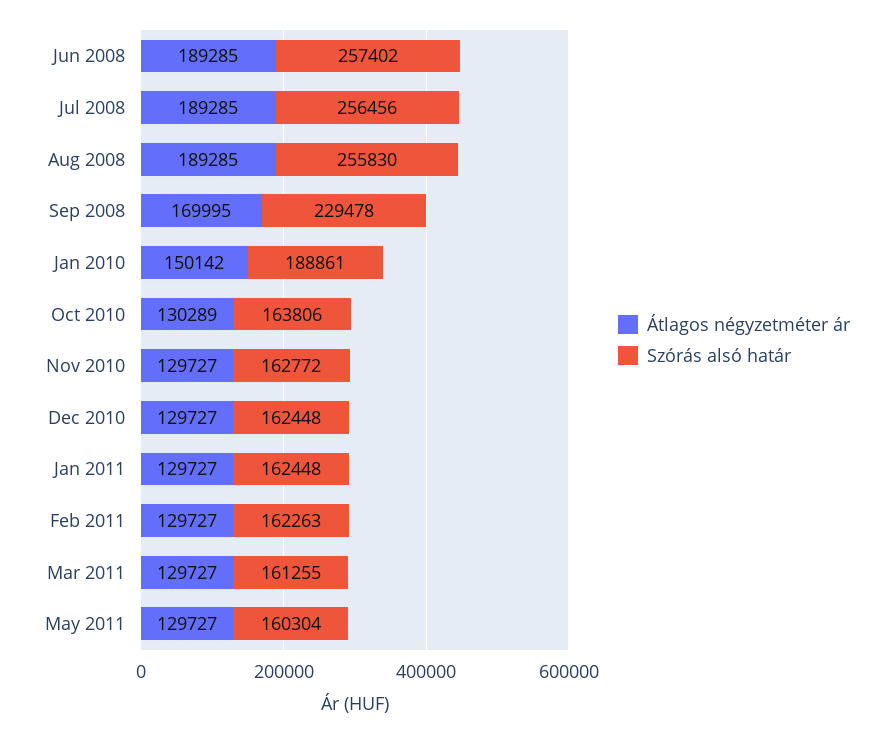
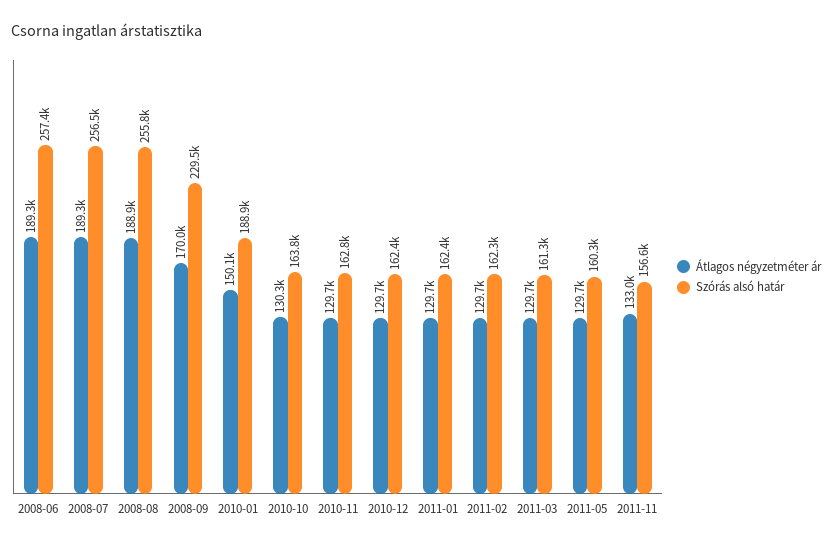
Átlagos négyzetméter ár, Aug 2008: 189285 -> 188900
Átlagos négyzetméter ár, 2011-11: none -> 133000
Szórás alsó határ, 2011-11: none -> 156600

